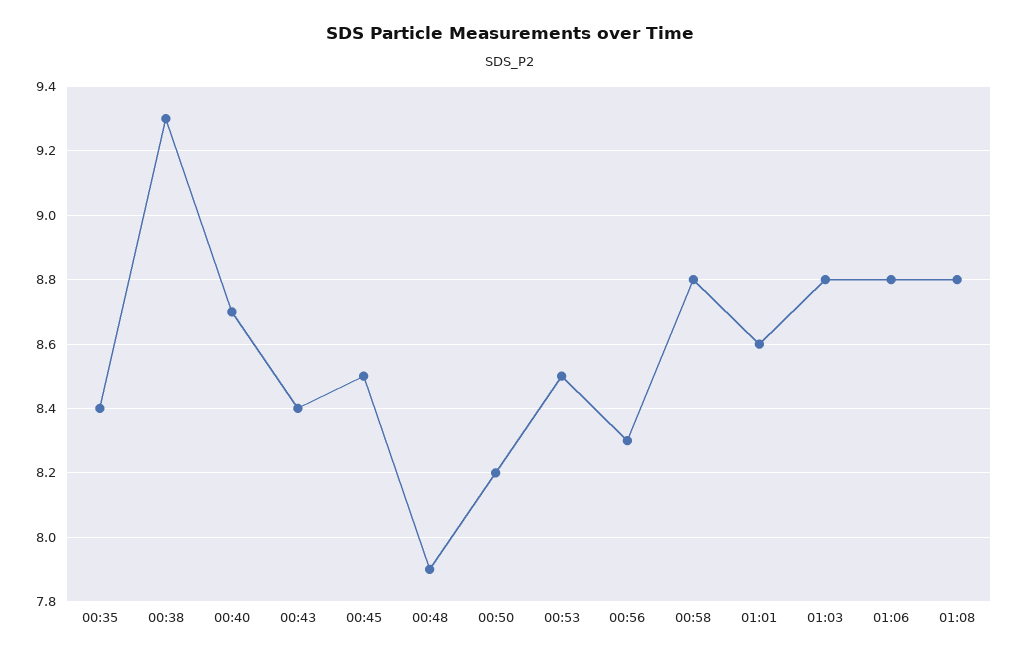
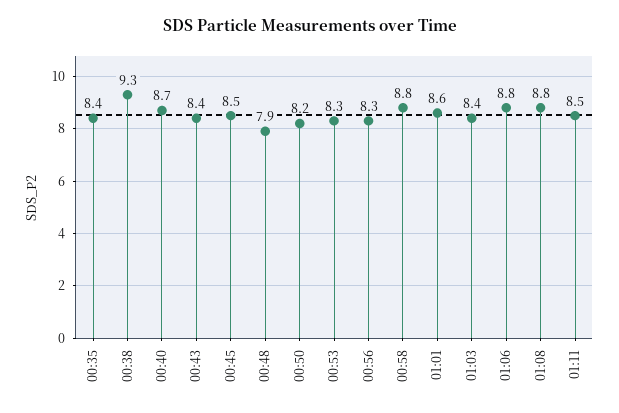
00:53: 8.5 -> 8.3
01:03: 8.8 -> 8.4
01:11: none -> 8.5

